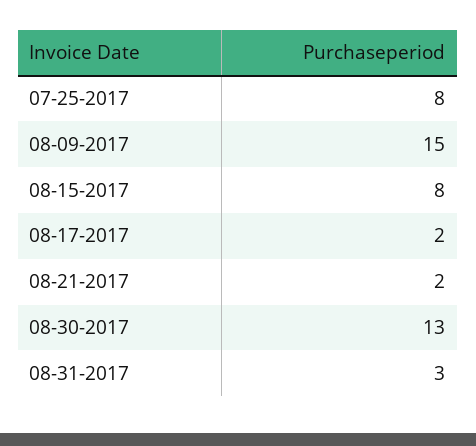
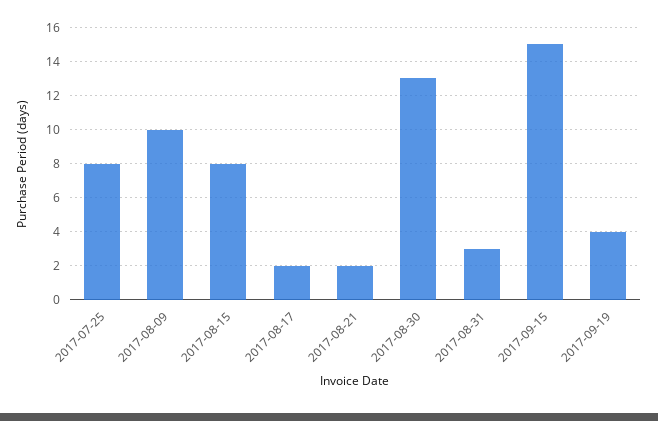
08-09-2017: 15 -> 10
2017-09-15: none -> 15
2017-09-19: none -> 4

